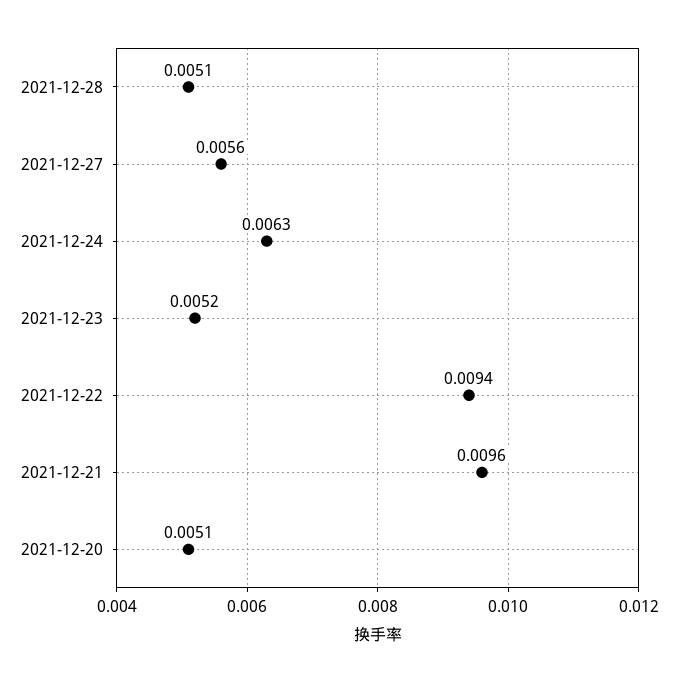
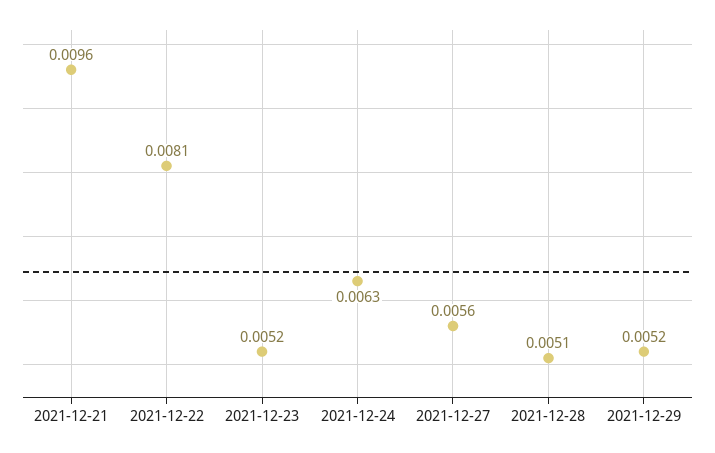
2021-12-22: 0.0094 -> 0.0081
2021-12-20: 0.0051 -> none
2021-12-29: none -> 0.0052

